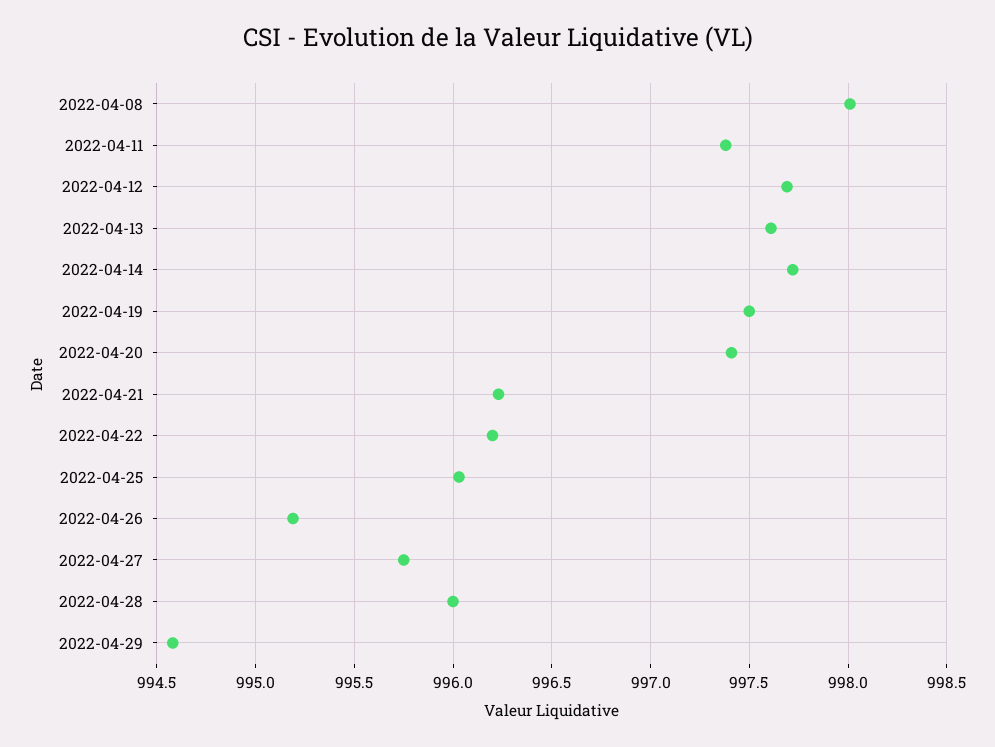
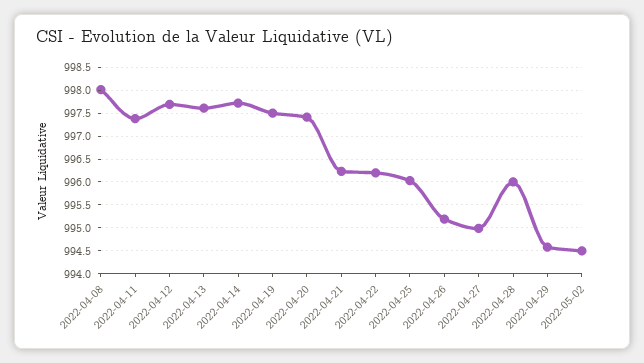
2022-04-27: 995.75 -> 995
2022-05-02: none -> 994.5

